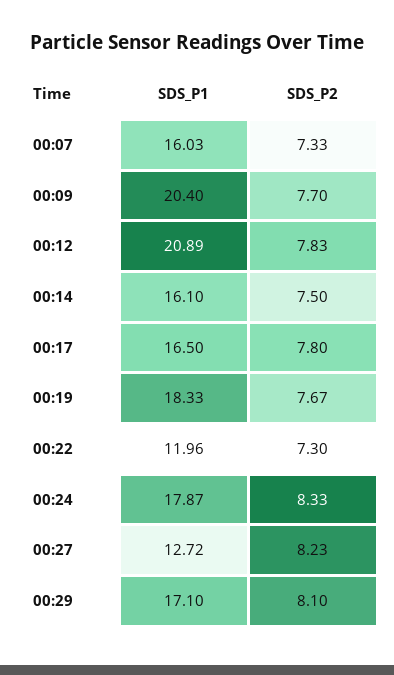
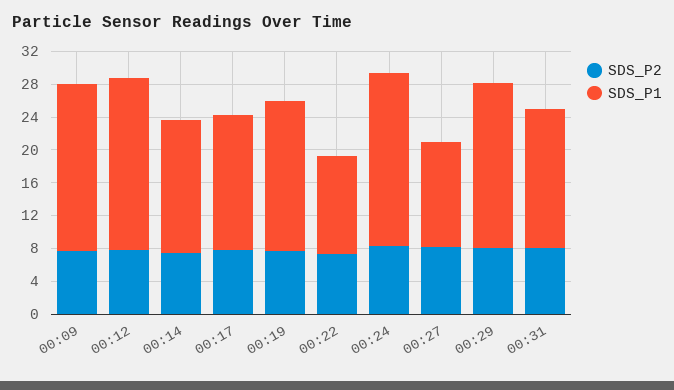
SDS_P1, 00:07: 16.03 -> none
SDS_P2, 00:07: 7.33 -> none
SDS_P1, 00:24: 17.87 -> 21
SDS_P1, 00:29: 17.1 -> 20
SDS_P2, 00:31: none -> 8
SDS_P1, 00:31: none -> 17

